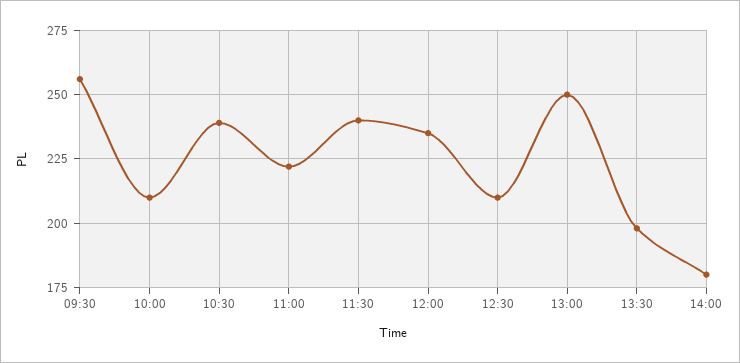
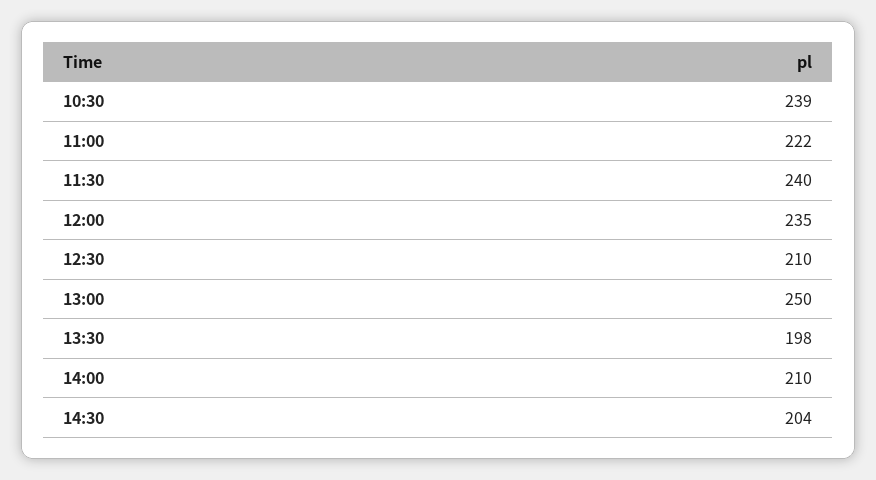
09:30: 255 -> none
10:00: 210 -> none
14:00: 180 -> 210
14:30: none -> 204

